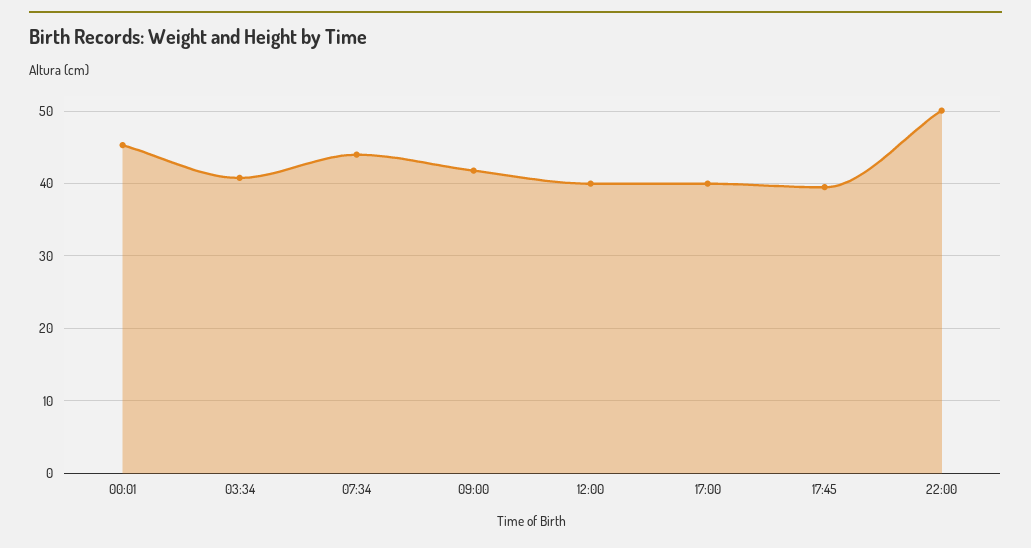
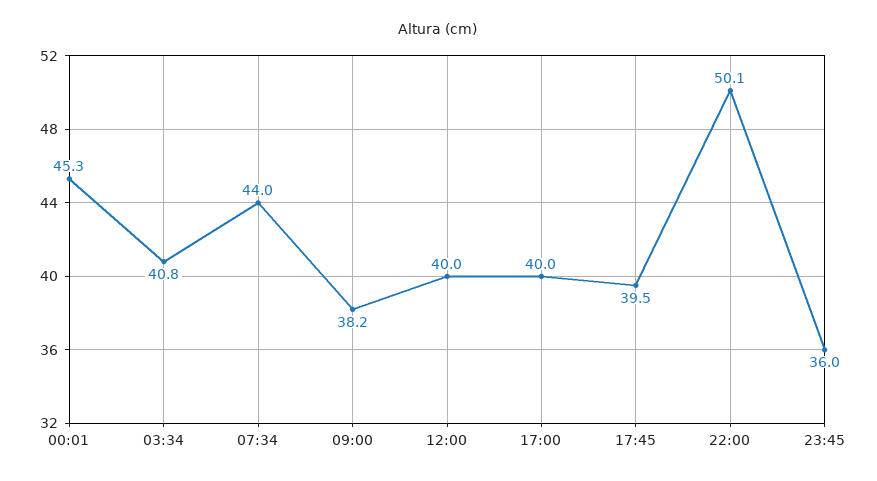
09:00: 42 -> 38.2
23:45: none -> 36

